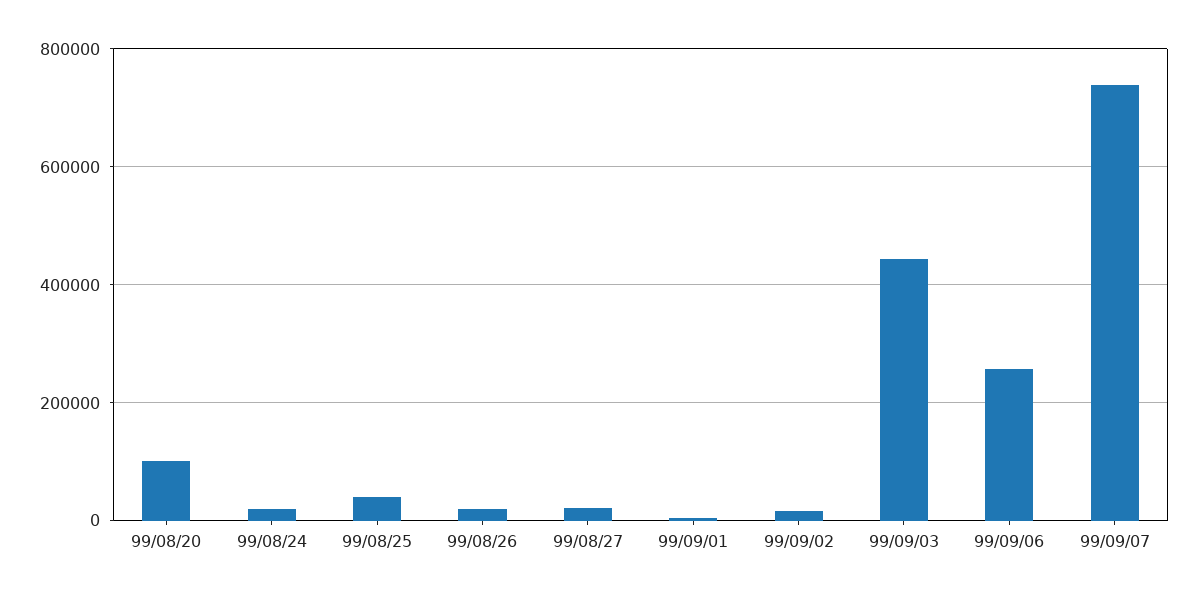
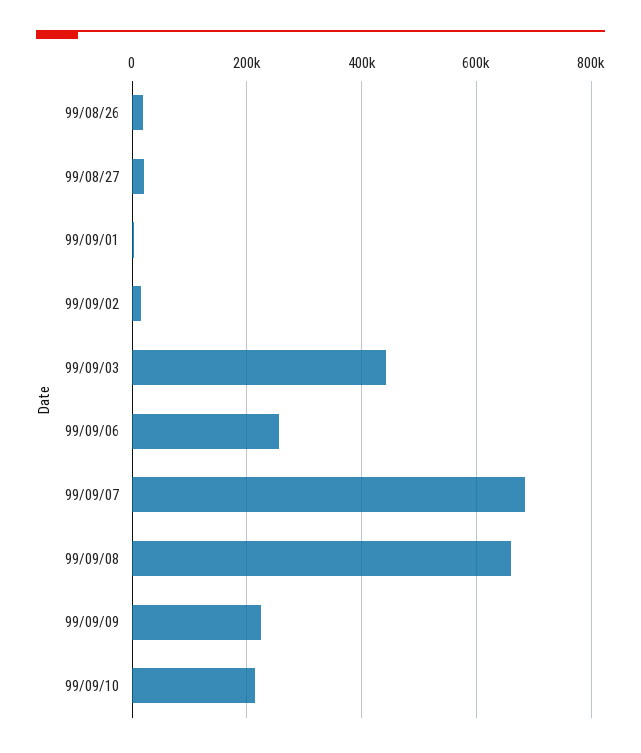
99/08/20: 100000 -> none
99/08/24: 20000 -> none
99/08/25: 40000 -> none
99/09/07: 740000 -> 680000
99/09/08: none -> 660000
99/09/09: none -> 220000
99/09/10: none -> 220000

